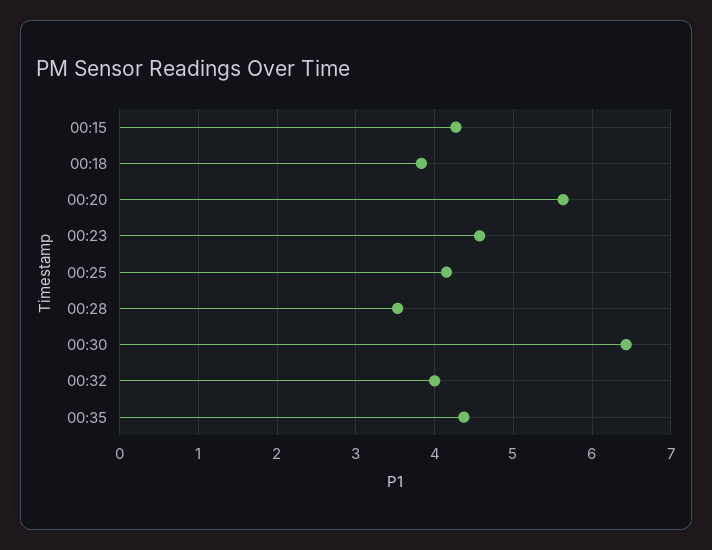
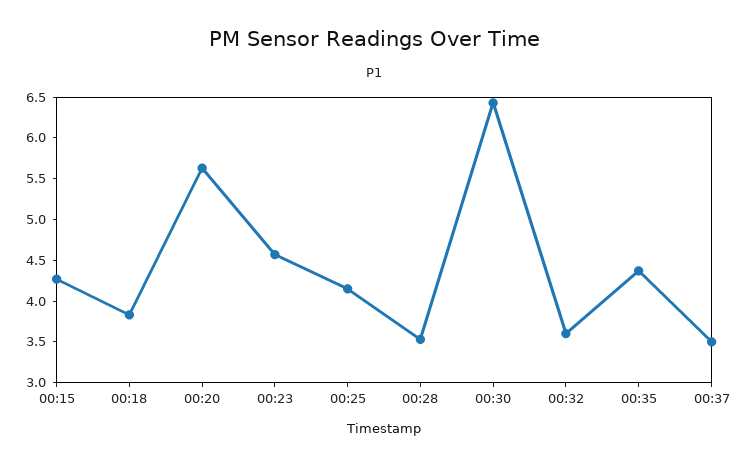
00:32: 4 -> 3.6
00:37: none -> 3.5

